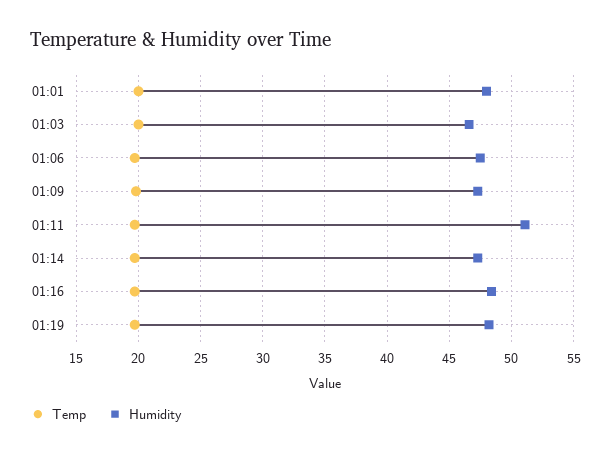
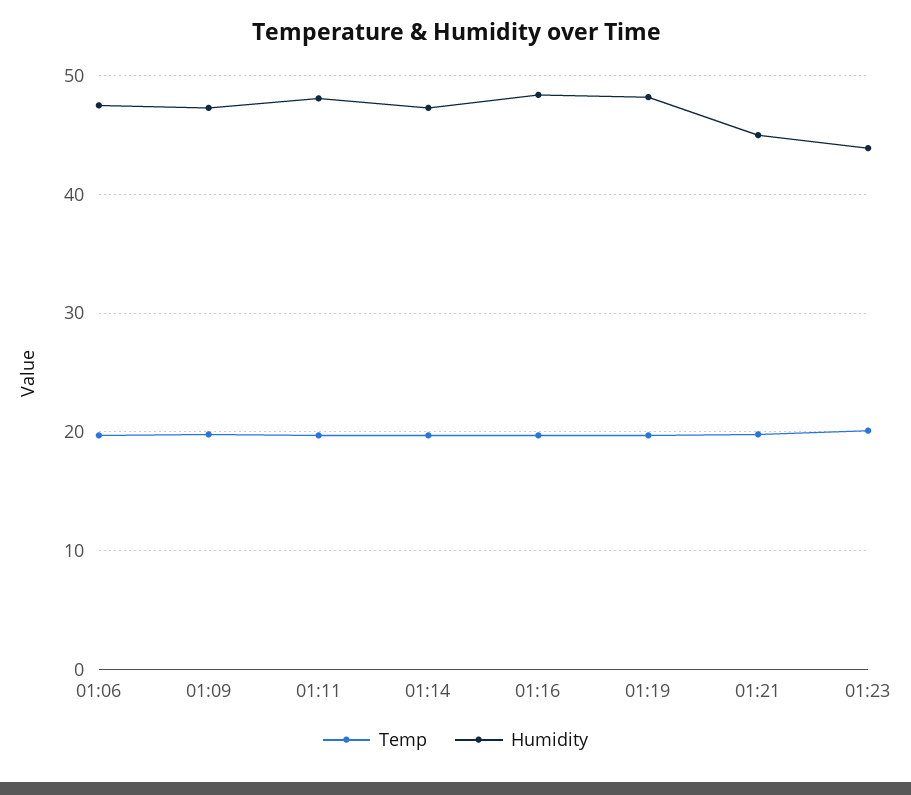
Temp, 01:01: 20 -> none
Humidity, 01:01: 48 -> none
Temp, 01:03: 20 -> none
Humidity, 01:03: 46.5 -> none
Humidity, 01:11: 51 -> 48
Temp, 01:21: none -> 20
Humidity, 01:21: none -> 45
Temp, 01:23: none -> 20
Humidity, 01:23: none -> 44

